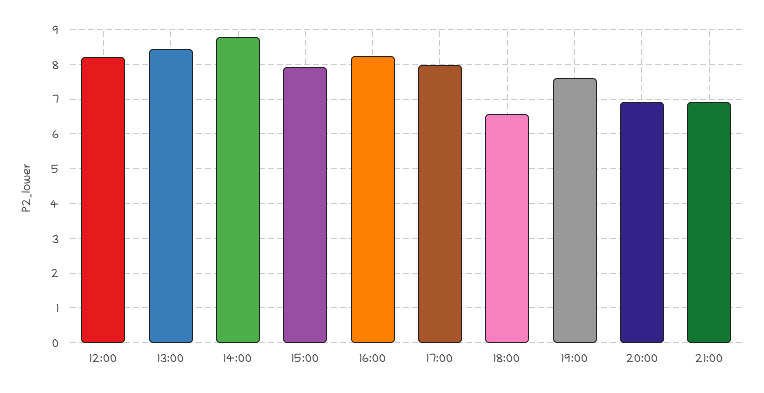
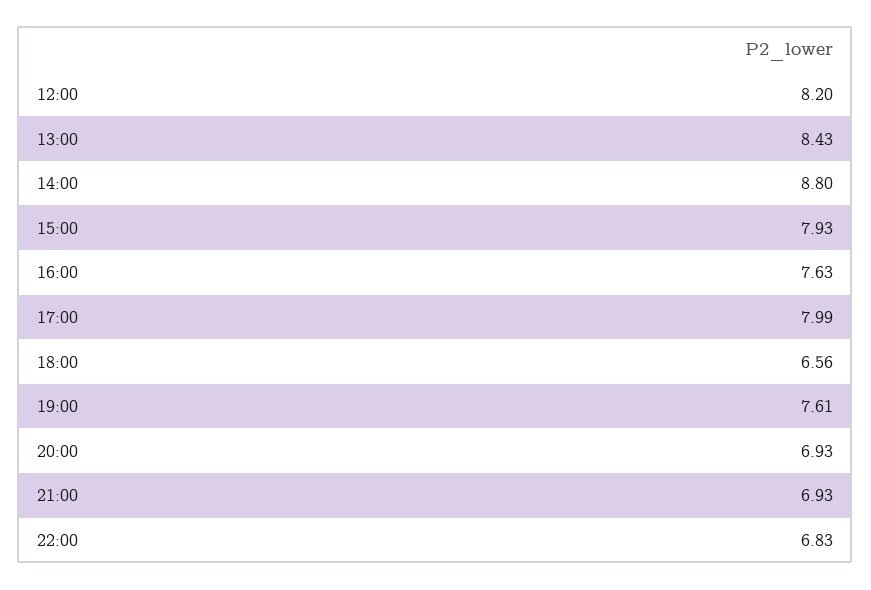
16:00: 8.2 -> 7.63
22:00: none -> 6.83

